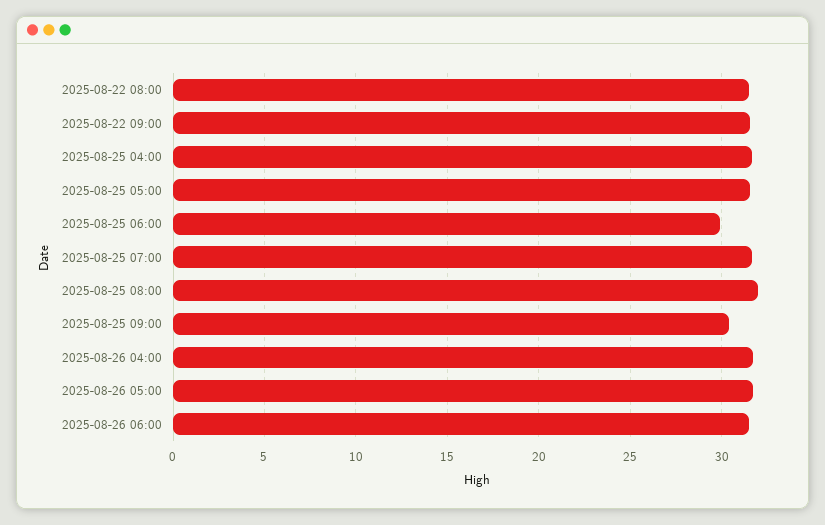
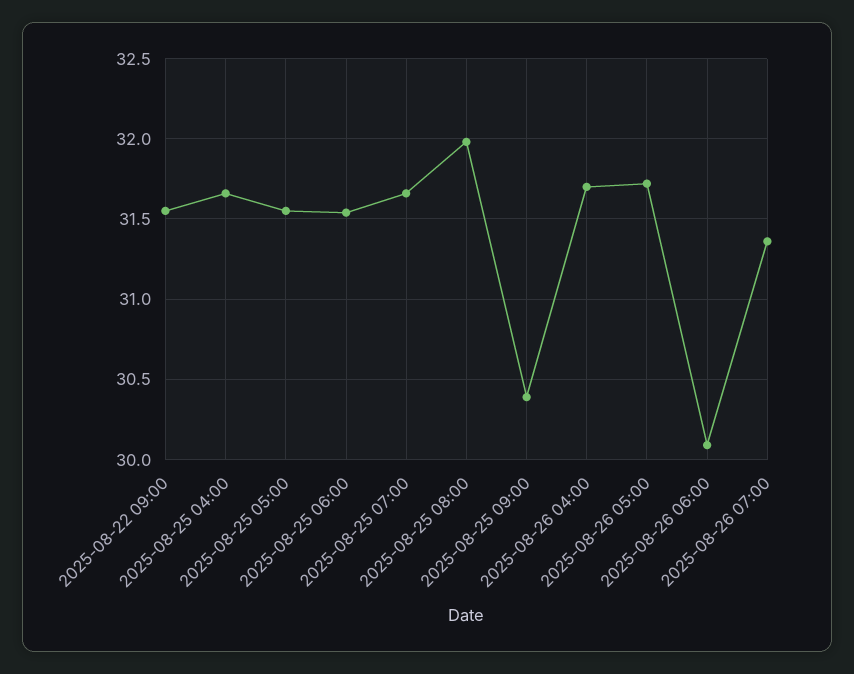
2025-08-22 08:00: 31.5 -> none
2025-08-25 06:00: 30 -> 31.55
2025-08-26 06:00: 31.5 -> 30.1
2025-08-26 07:00: none -> 31.35

